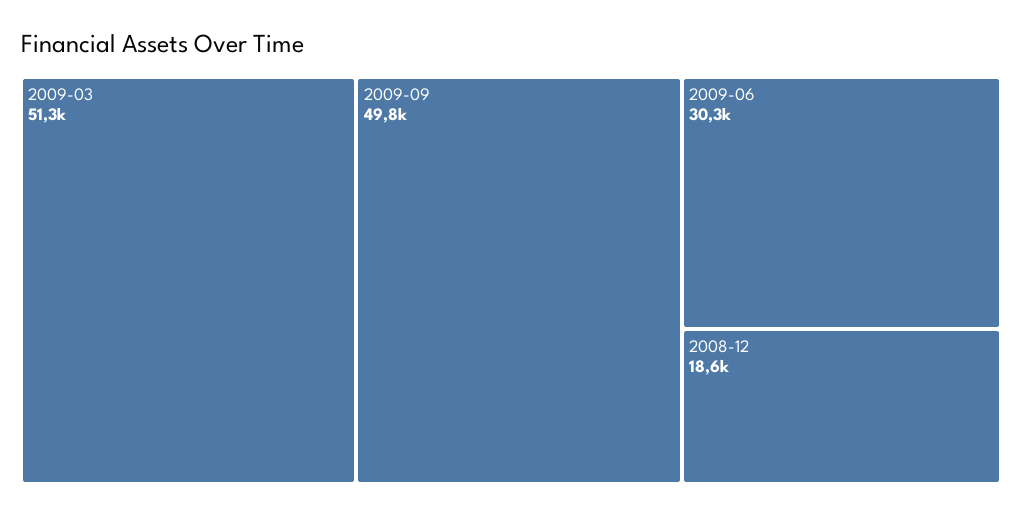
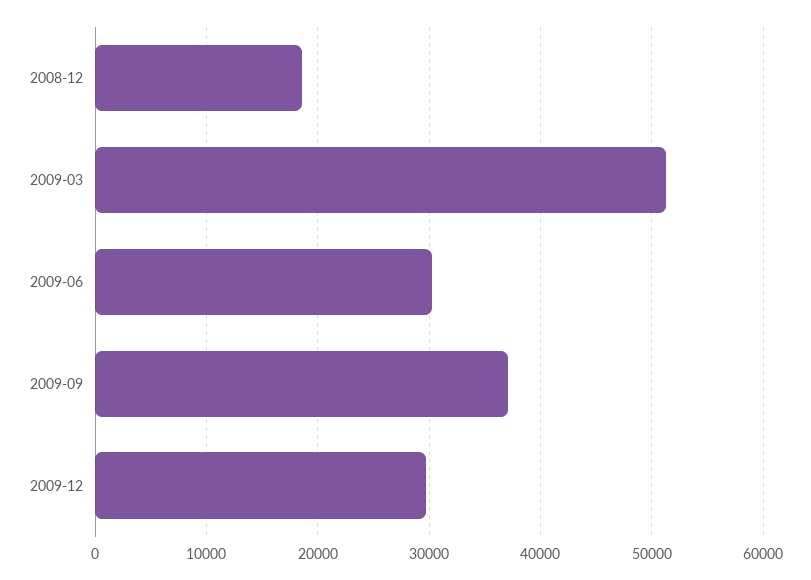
2009-09: 49800 -> 37000
2009-12: none -> 30000

